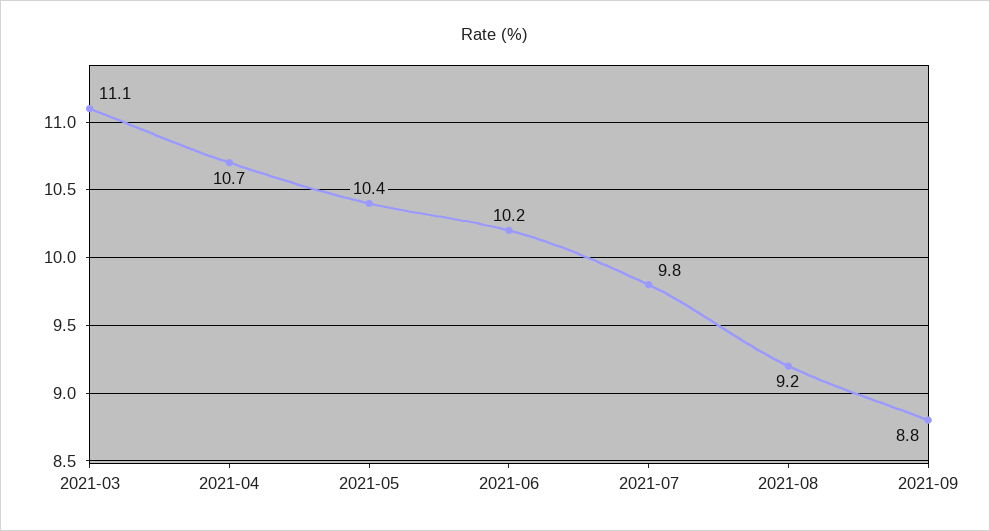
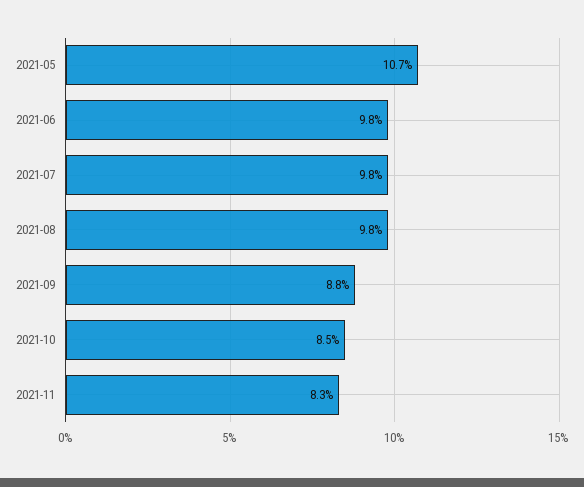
2021-03: 11.1 -> none
2021-04: 10.7 -> none
2021-05: 10.4 -> 10.7
2021-06: 10.2 -> 9.8
2021-08: 9.2 -> 9.8
2021-10: none -> 8.5
2021-11: none -> 8.3

